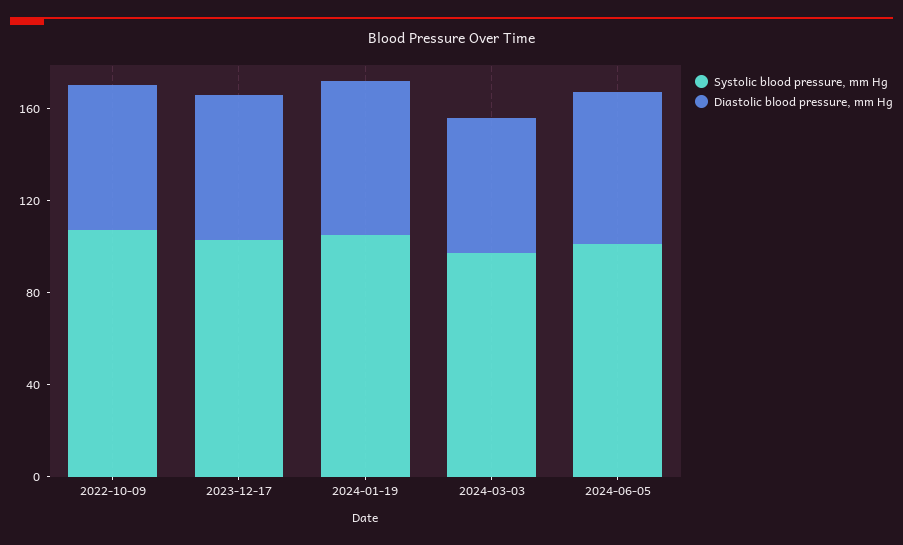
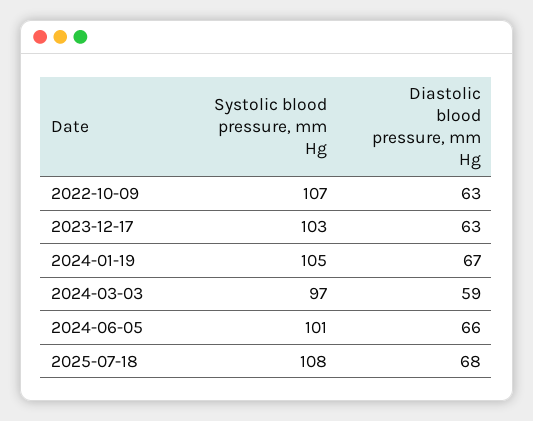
Systolic blood pressure, mm Hg, 2025-07-18: none -> 108
Diastolic blood pressure, mm Hg, 2025-07-18: none -> 68

